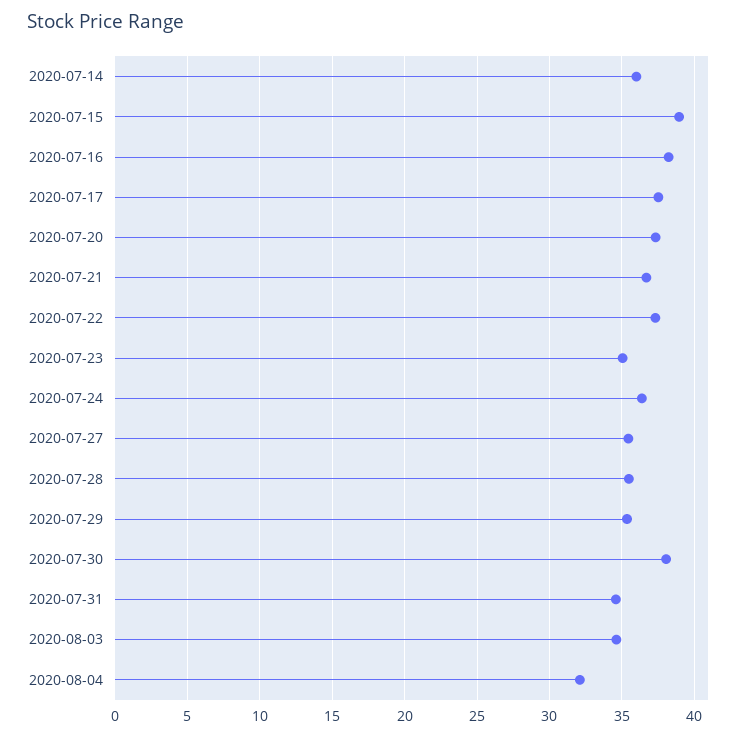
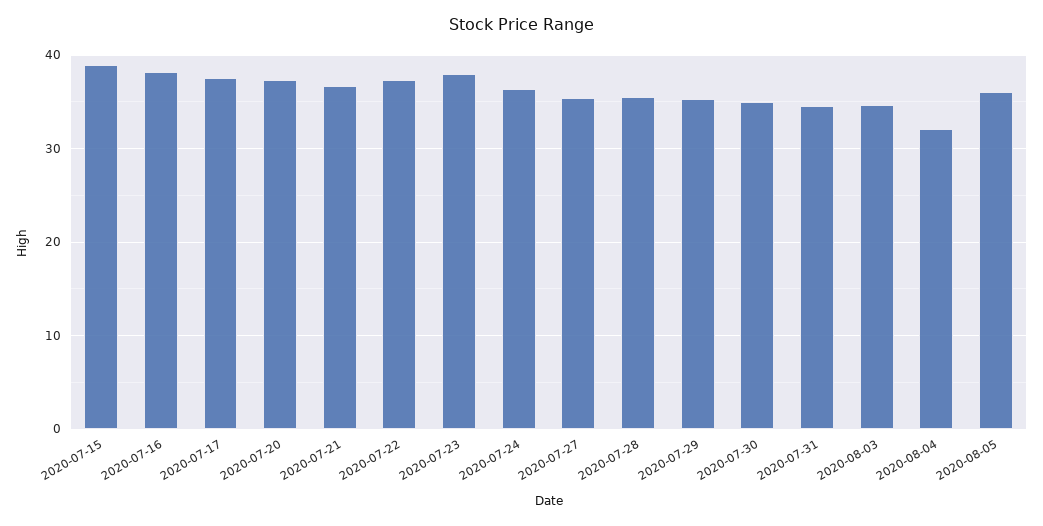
2020-07-14: 36 -> none
2020-07-23: 35 -> 38
2020-07-30: 38 -> 35
2020-08-05: none -> 36

